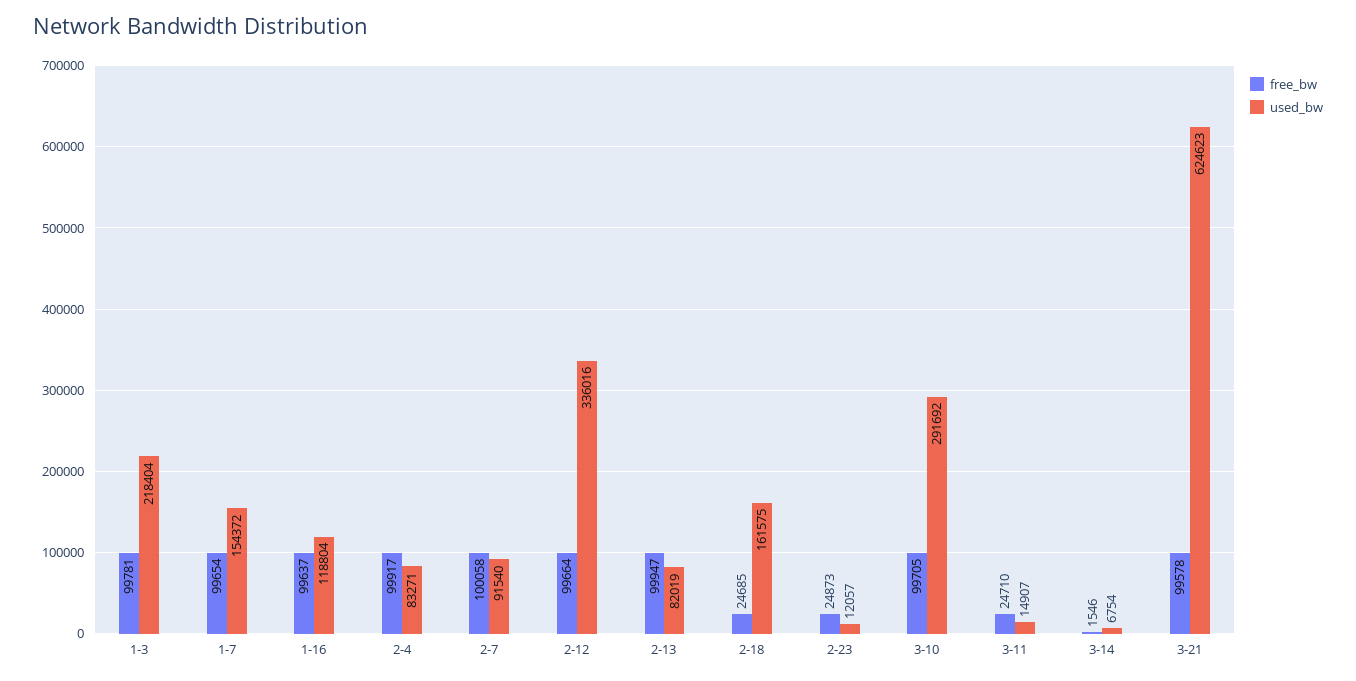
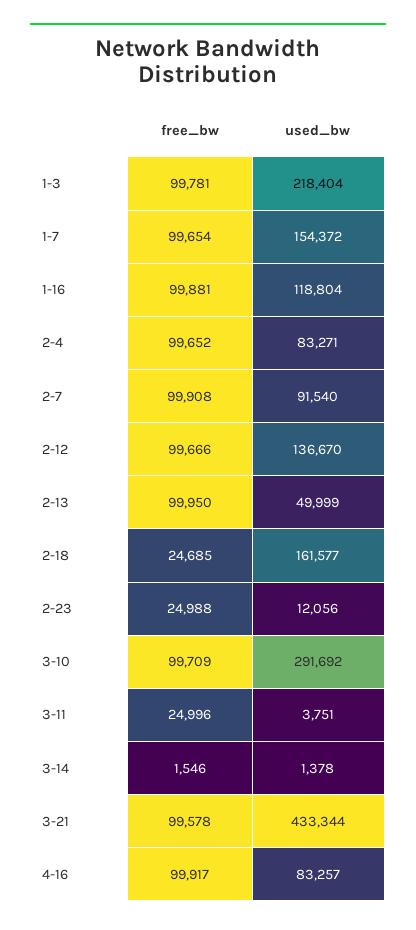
free_bw, 1-16: 99637 -> 99881
free_bw, 2-4: 99917 -> 99652
free_bw, 2-7: 100058 -> 99908
free_bw, 2-12: 99664 -> 99666
used_bw, 2-12: 336016 -> 136670
free_bw, 2-13: 99947 -> 99950
used_bw, 2-13: 82019 -> 49999
used_bw, 2-18: 161575 -> 161577
free_bw, 2-23: 24873 -> 24988
used_bw, 2-23: 12057 -> 12056
free_bw, 3-10: 99705 -> 99709
free_bw, 3-11: 24710 -> 24996
used_bw, 3-11: 14907 -> 3751
used_bw, 3-14: 6754 -> 1378
used_bw, 3-21: 624623 -> 433344
free_bw, 4-16: none -> 99917
used_bw, 4-16: none -> 83257

